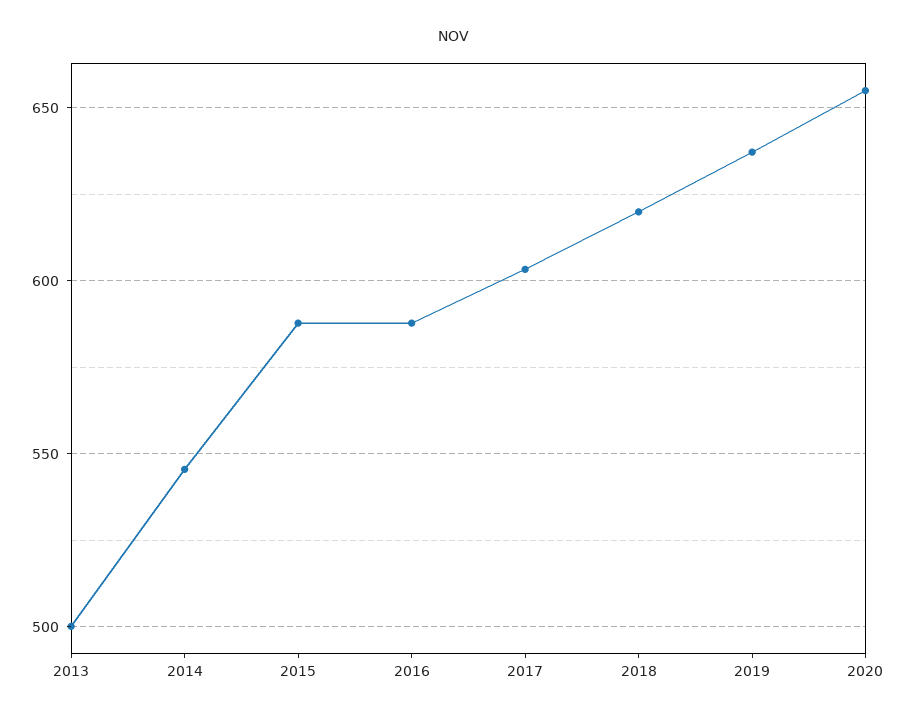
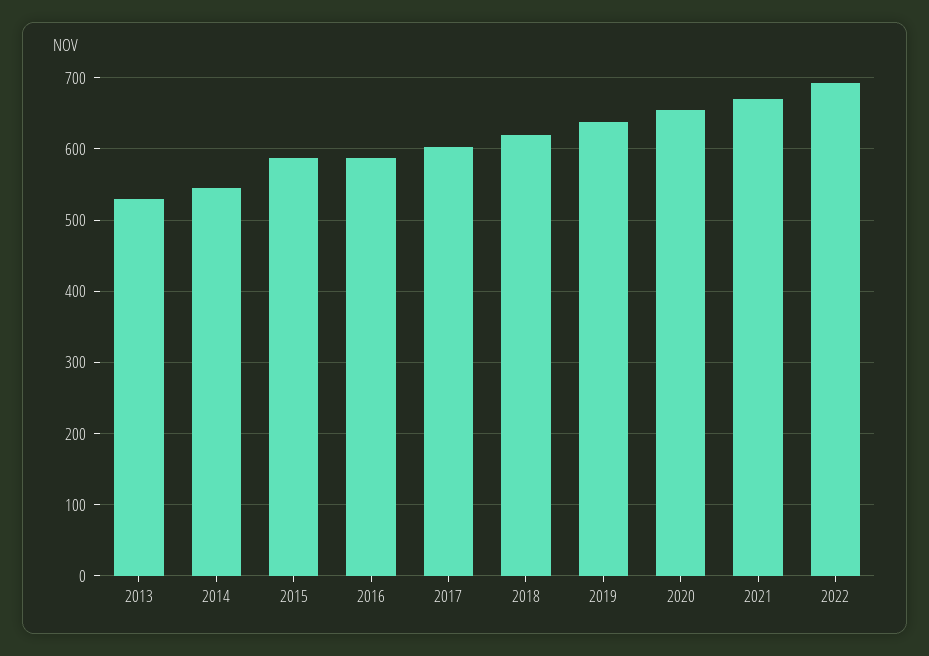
2013: 500 -> 530
2021: none -> 670
2022: none -> 690

